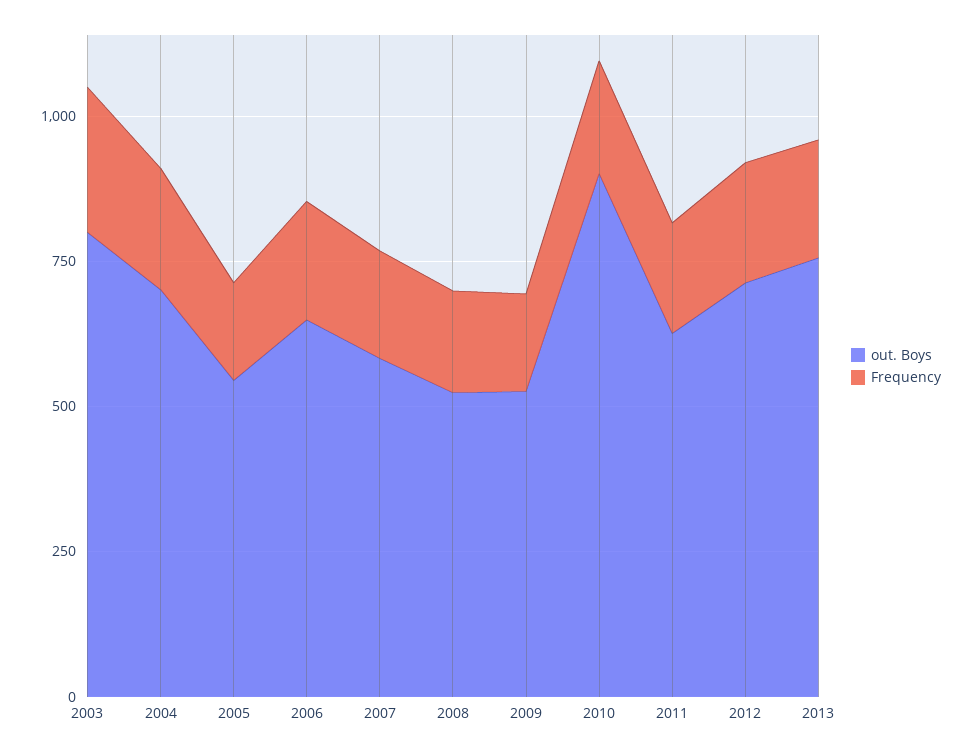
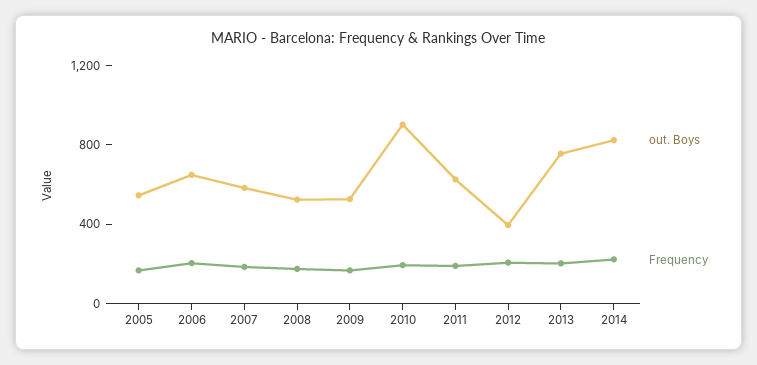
out. Boys, 2003: 800 -> none
Frequency, 2003: 250 -> none
out. Boys, 2004: 700 -> none
Frequency, 2004: 200 -> none
out. Boys, 2012: 700 -> 400
out. Boys, 2014: none -> 800
Frequency, 2014: none -> 200

